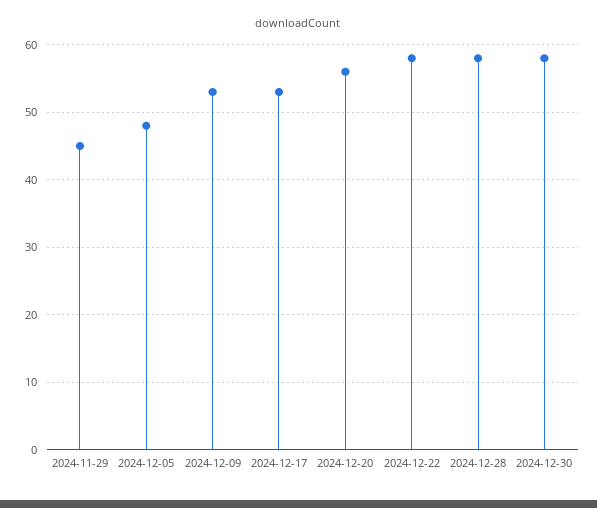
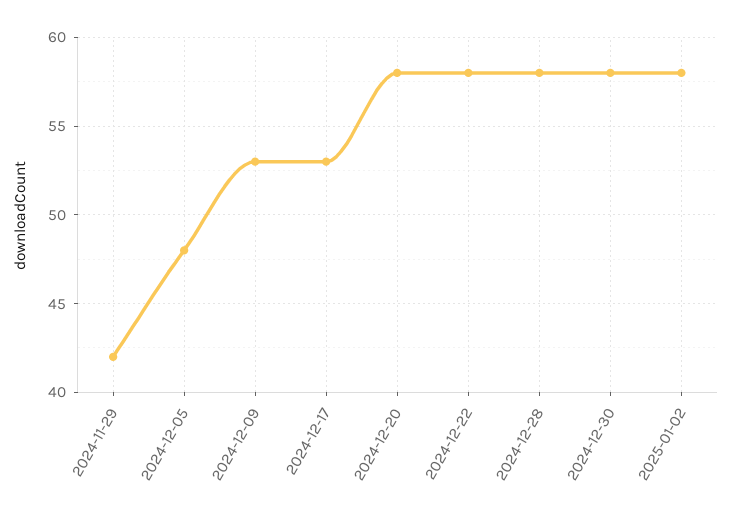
2024-11-29: 45 -> 42
2024-12-20: 56 -> 58
2025-01-02: none -> 58

